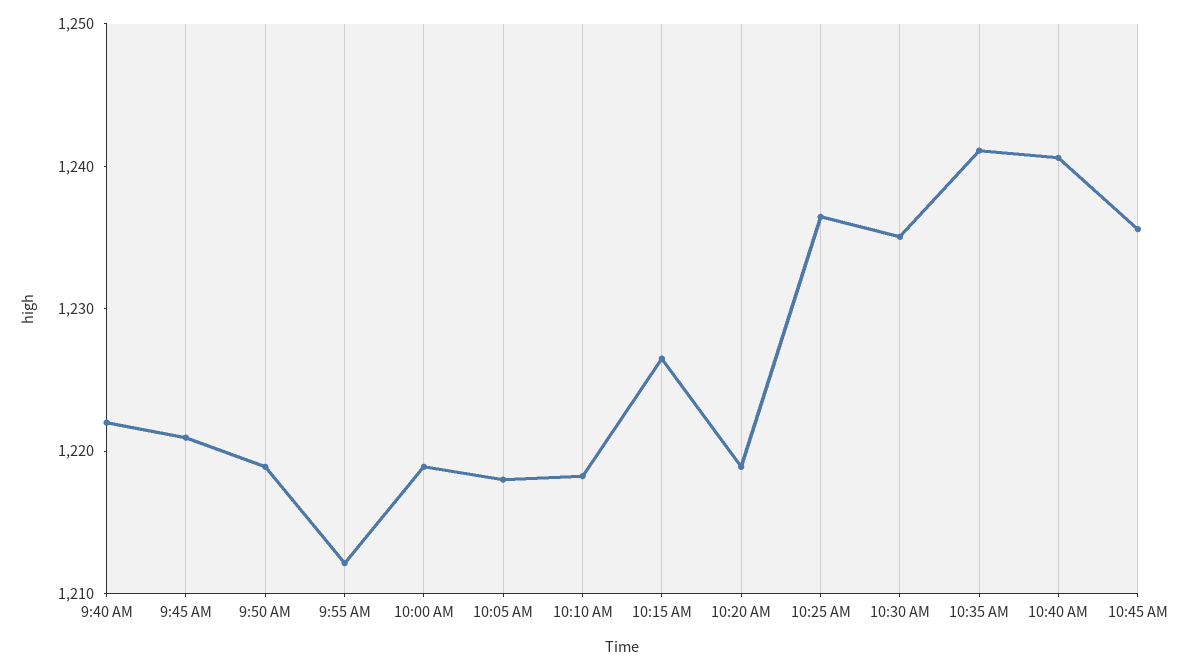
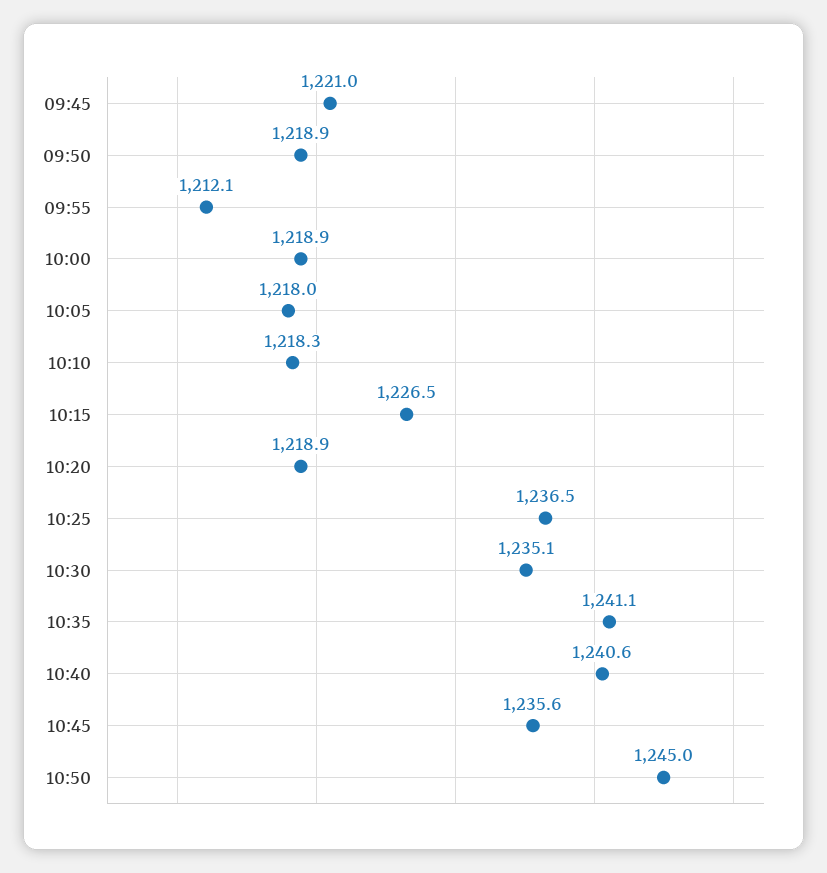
9:40 AM: 1222 -> none
10:50: none -> 1245

